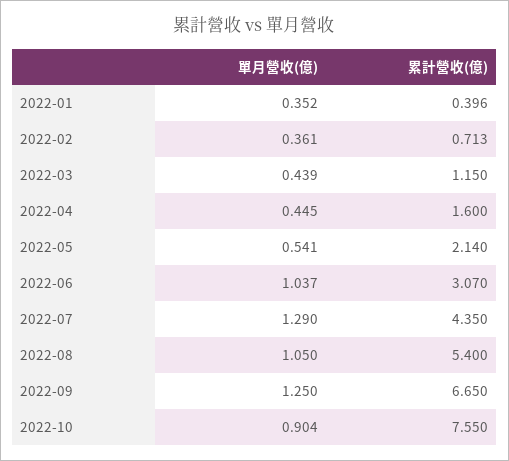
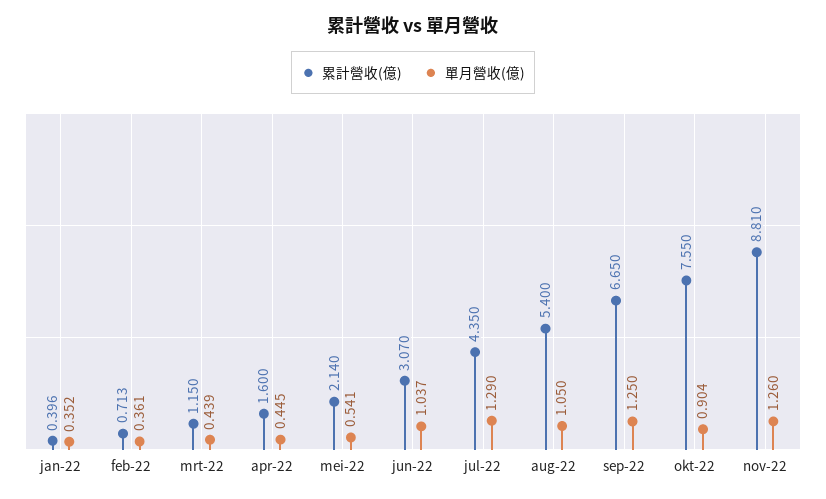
累計營收(億), nov-22: none -> 8.81
單月營收(億), nov-22: none -> 1.26

